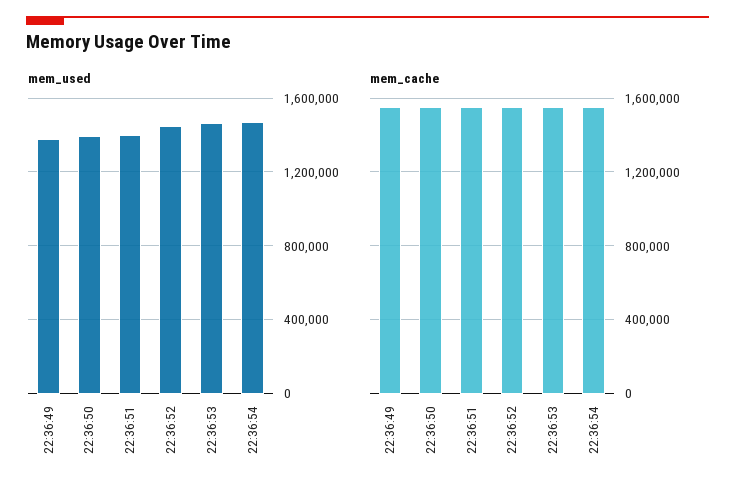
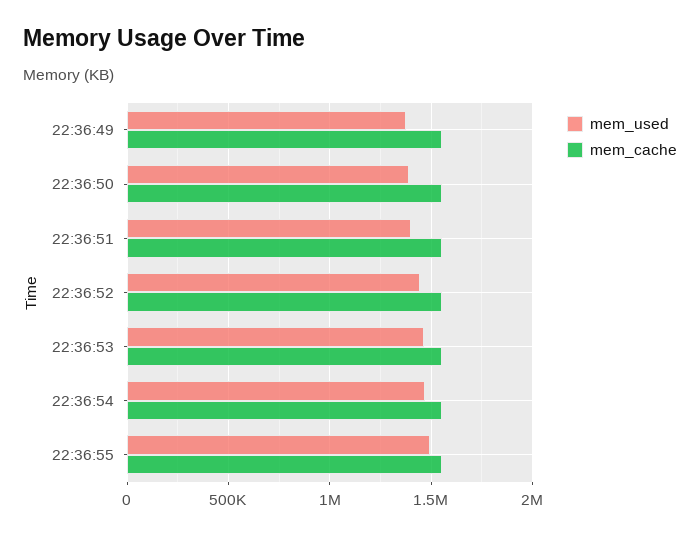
mem_used, 22:36:55: none -> 1500000
mem_cache, 22:36:55: none -> 1550000

